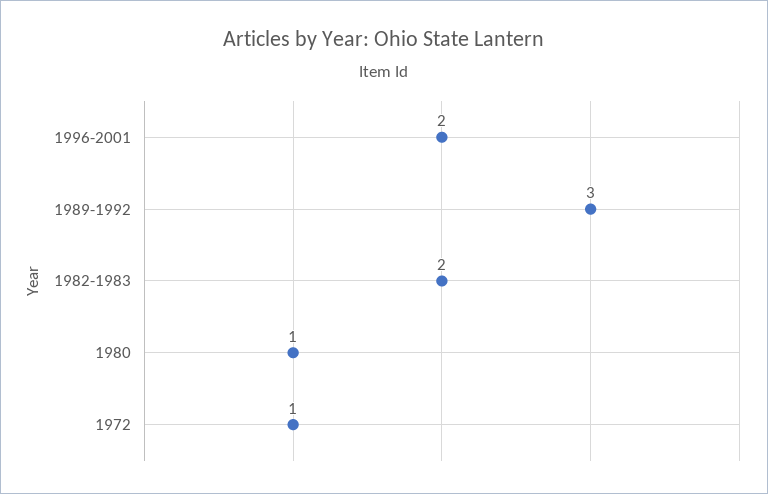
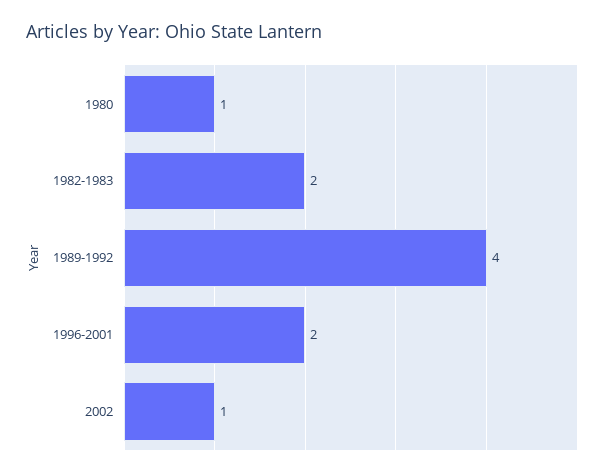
1989-1992: 3 -> 4
1972: 1 -> none
2002: none -> 1

